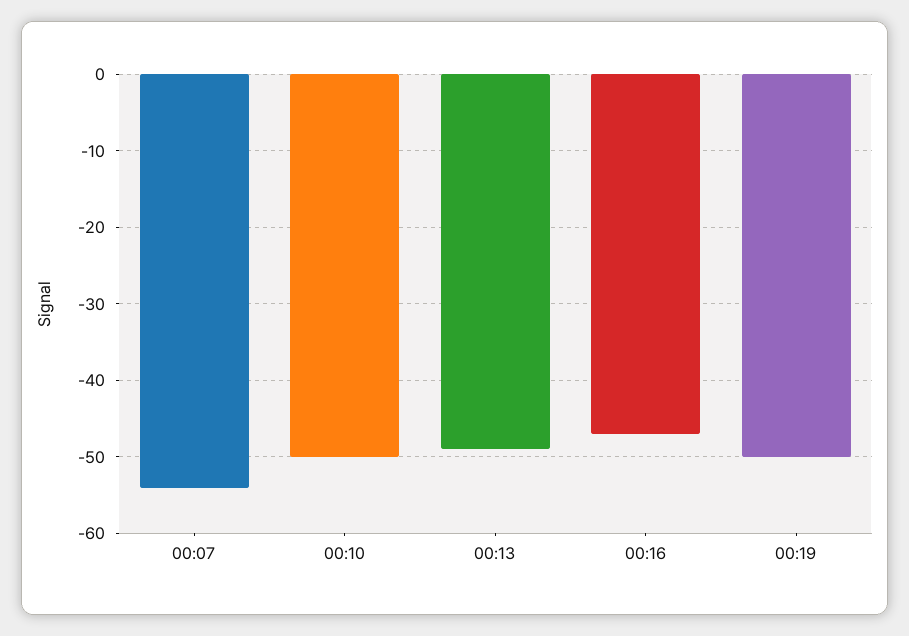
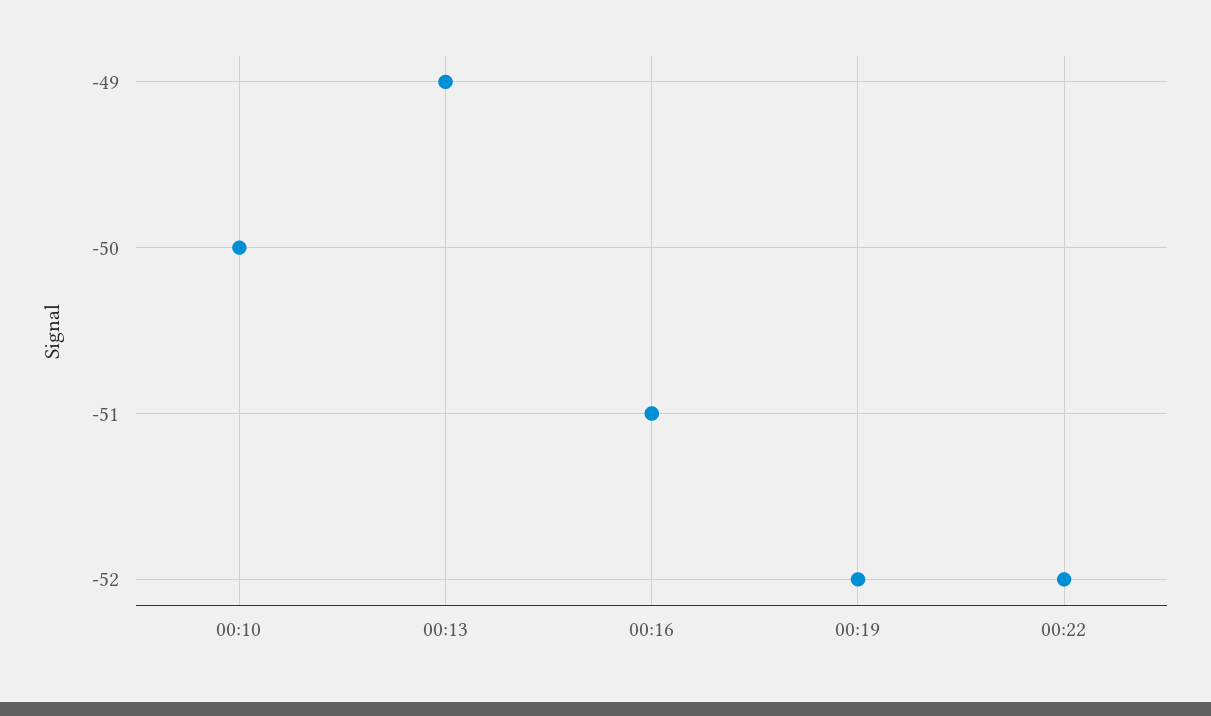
00:07: -54 -> none
00:16: -47 -> -51
00:19: -50 -> -52
00:22: none -> -52

